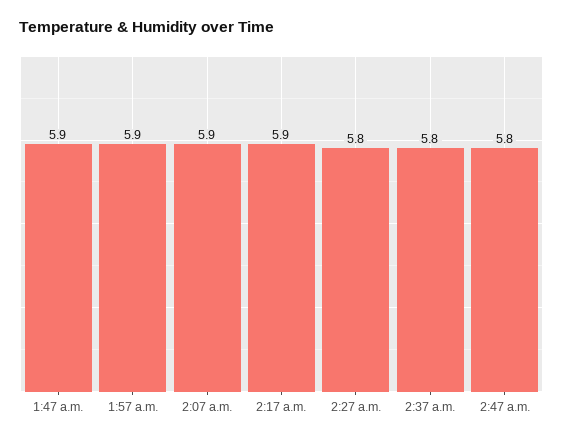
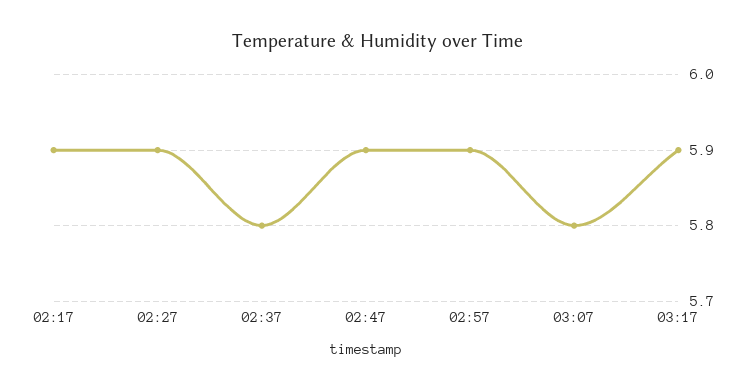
1:47 a.m.: 5.9 -> none
1:57 a.m.: 5.9 -> none
2:07 a.m.: 5.9 -> none
2:27 a.m.: 5.8 -> 5.9
2:47 a.m.: 5.8 -> 5.9
02:57: none -> 5.9
03:07: none -> 5.8
03:17: none -> 5.9

